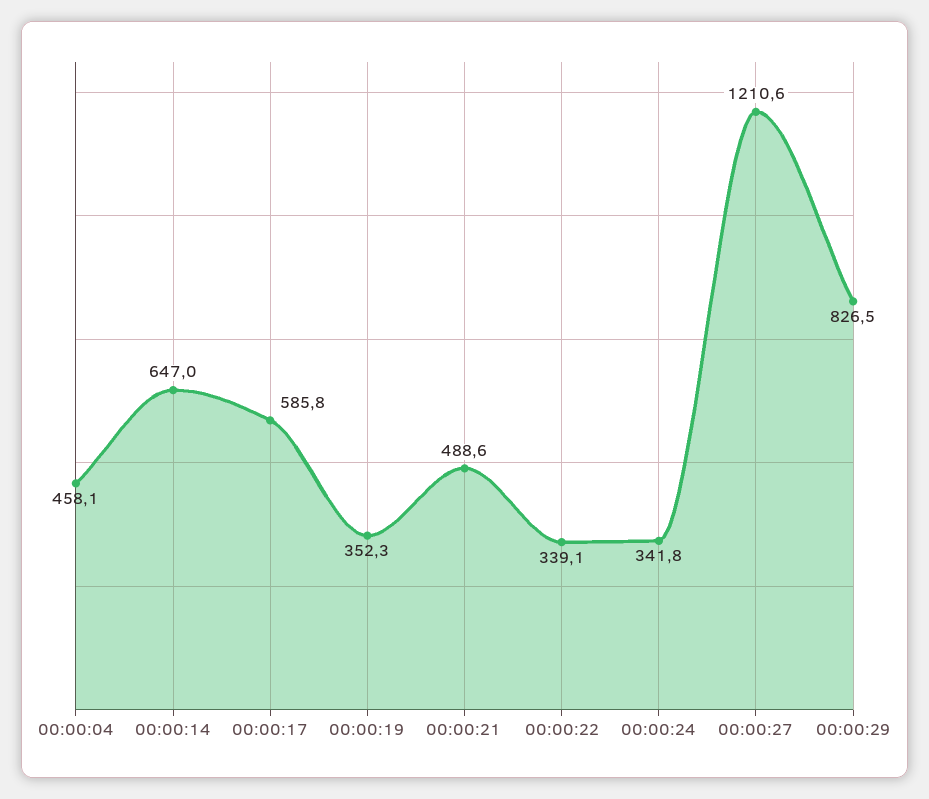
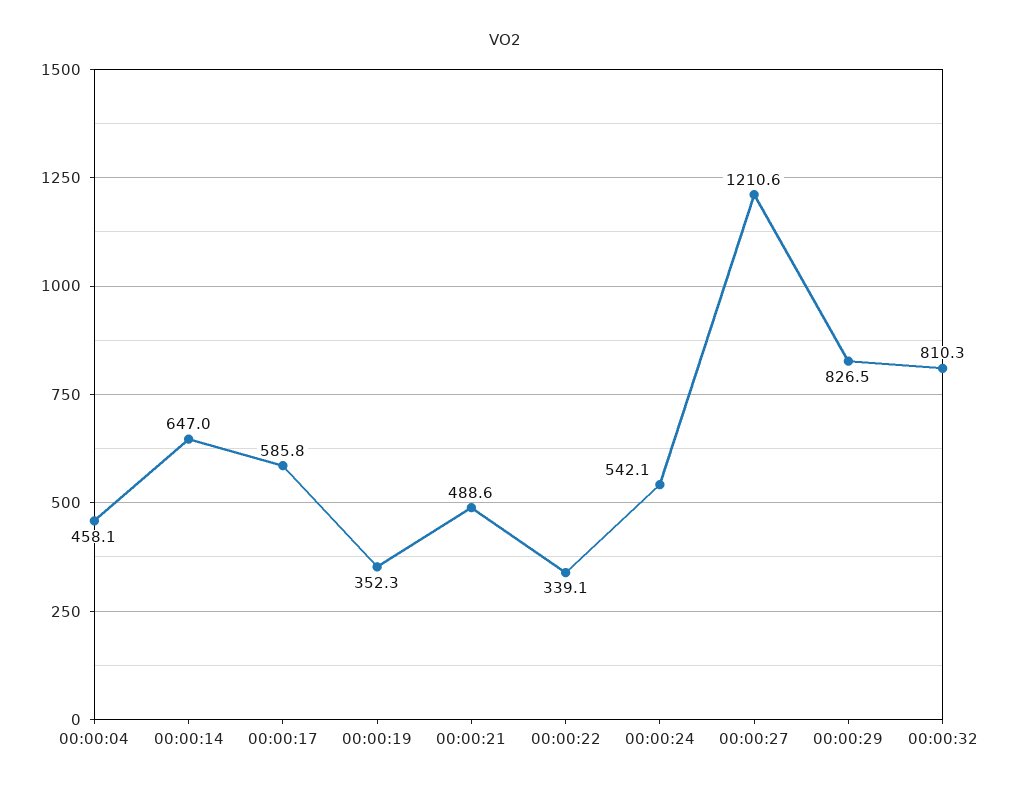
00:00:24: 341.8 -> 542.1
00:00:32: none -> 810.3

